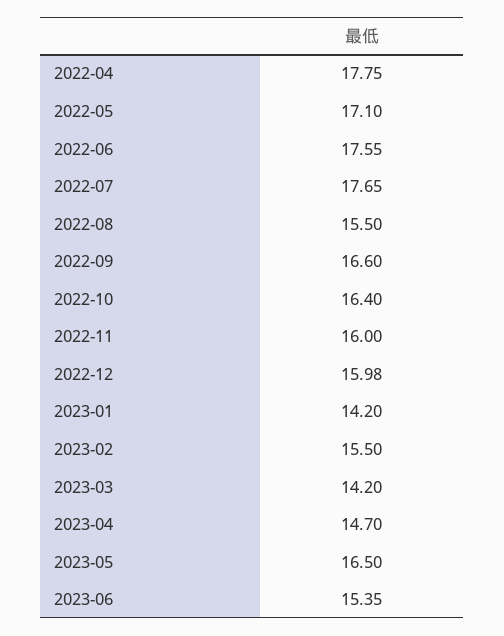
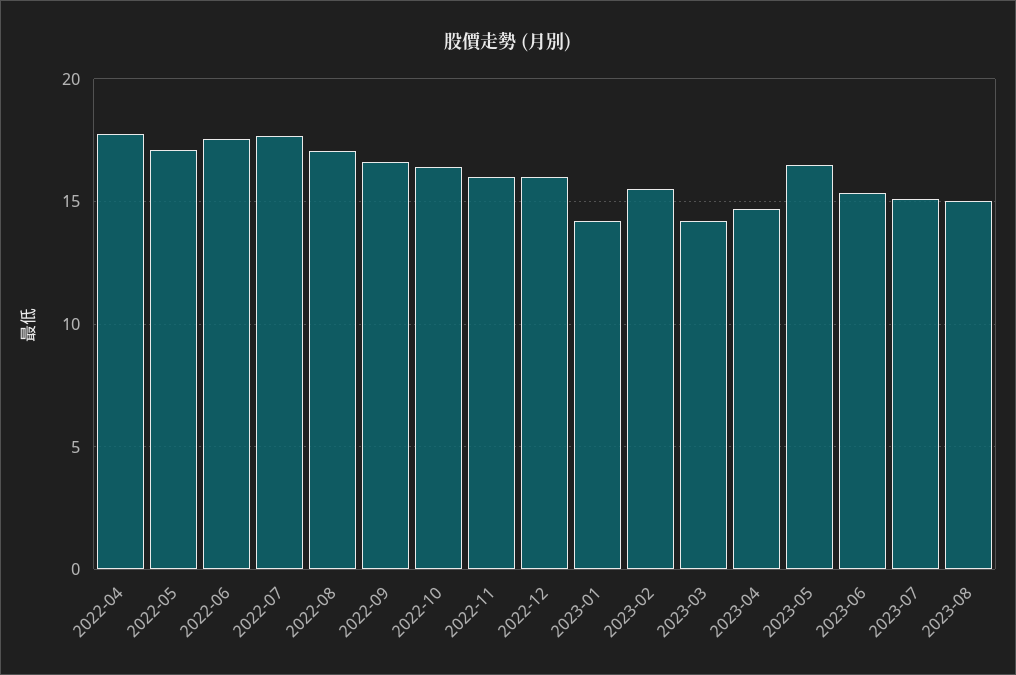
2022-08: 15.5 -> 17
2023-07: none -> 15
2023-08: none -> 15

